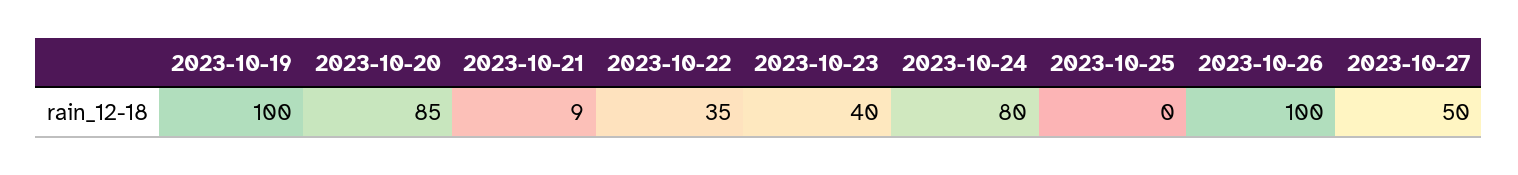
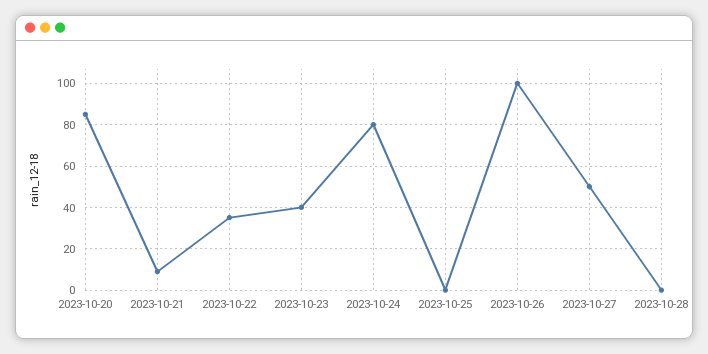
2023-10-19: 100 -> none
2023-10-28: none -> 0

